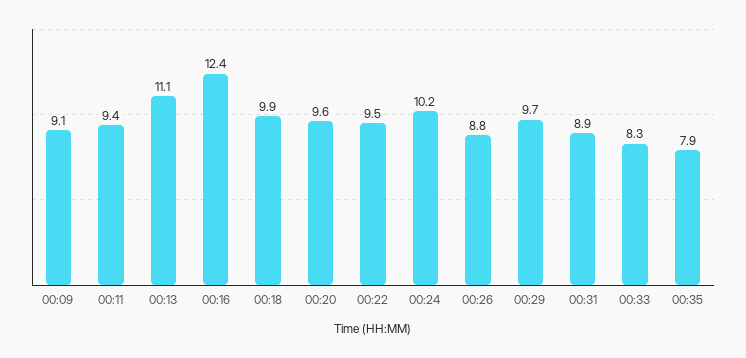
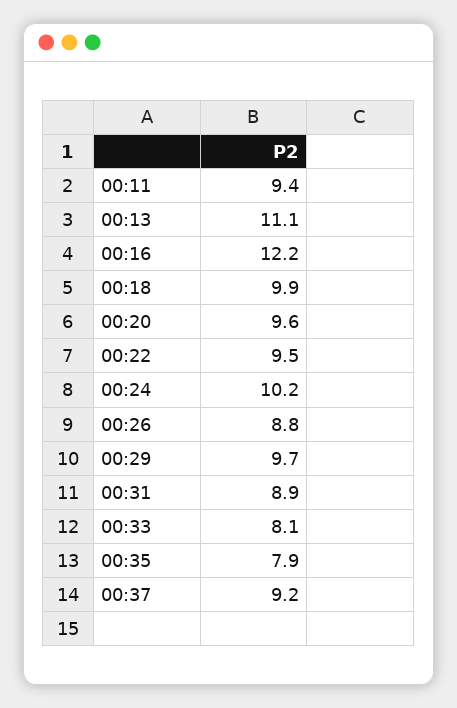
00:09: 9.1 -> none
00:16: 12.4 -> 12.2
00:33: 8.3 -> 8.1
00:37: none -> 9.2

